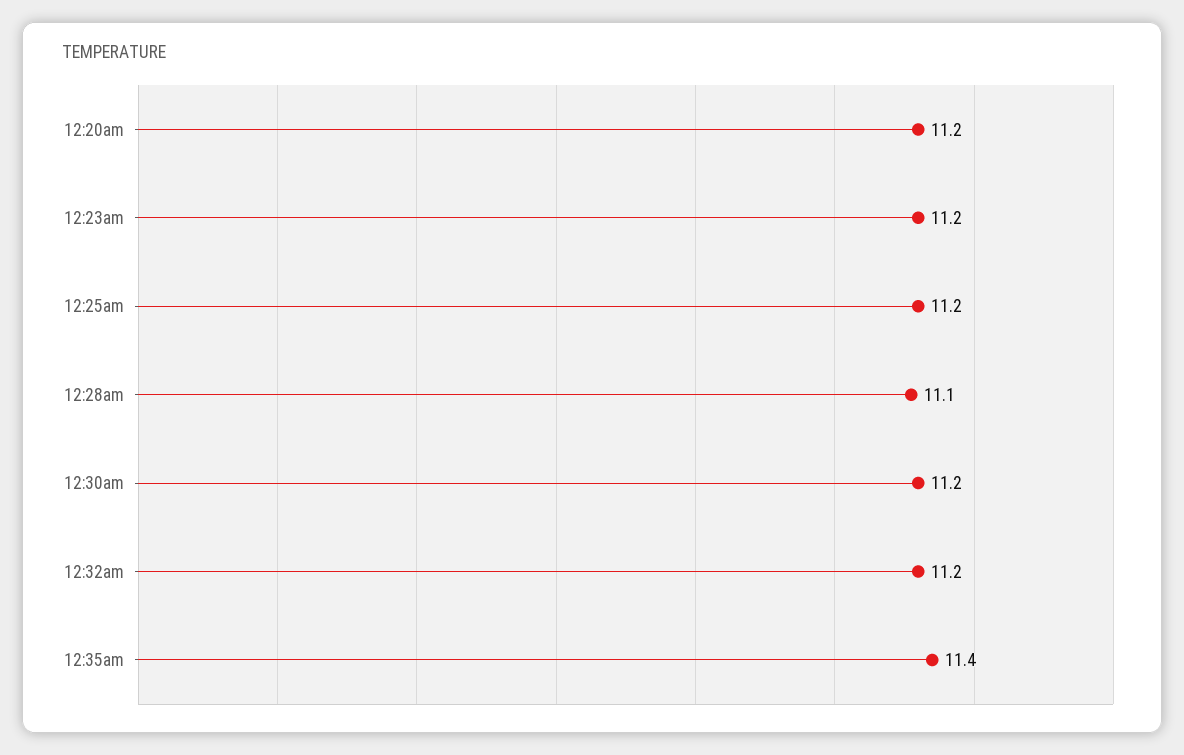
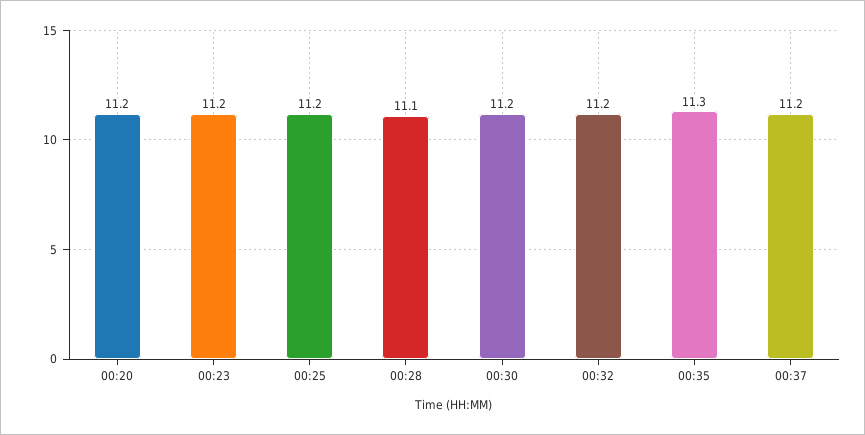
12:35am: 11.4 -> 11.3
00:37: none -> 11.2

